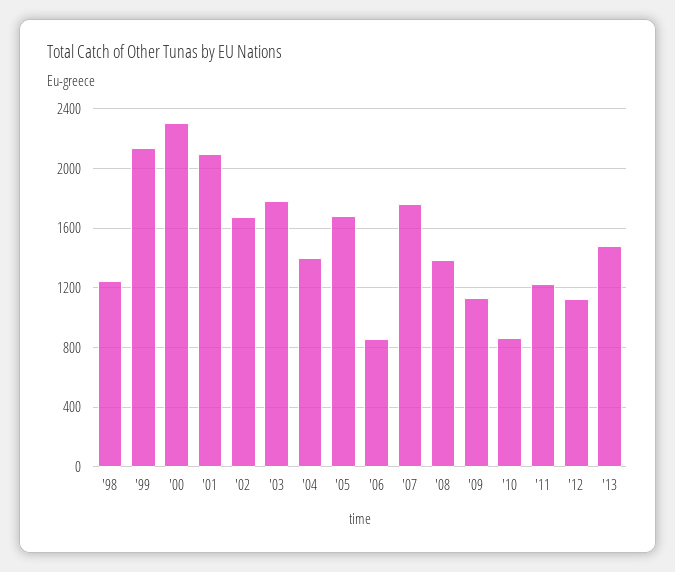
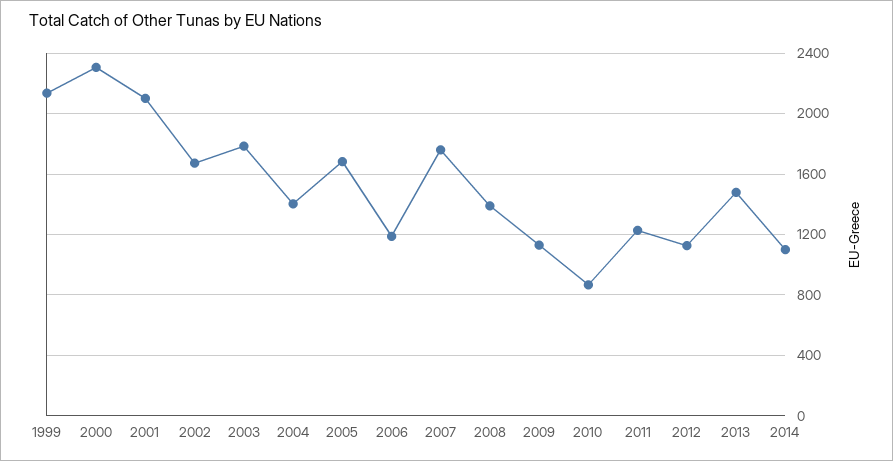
'98: 1250 -> none
'06: 850 -> 1200
2014: none -> 1100

